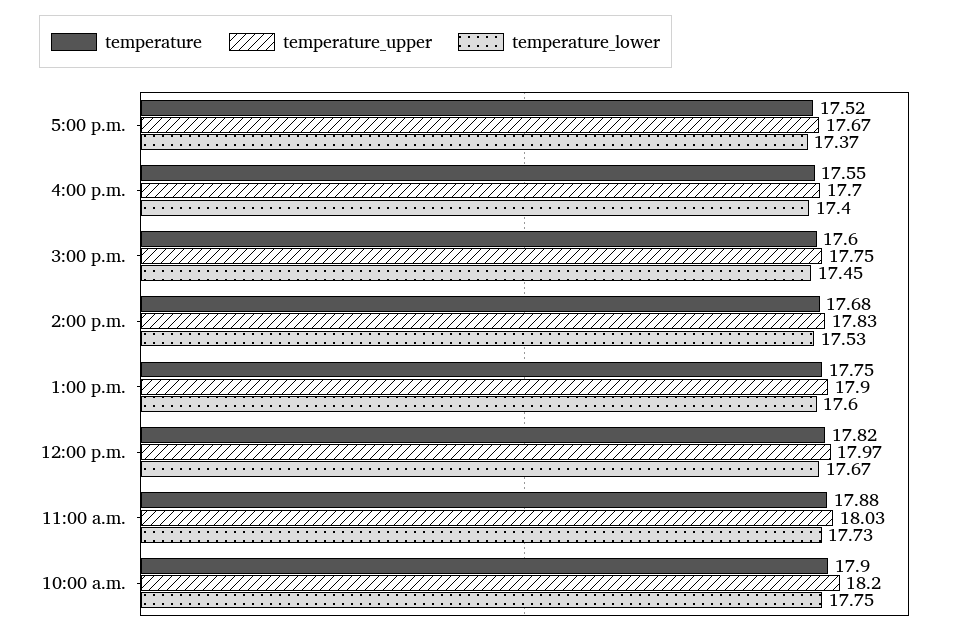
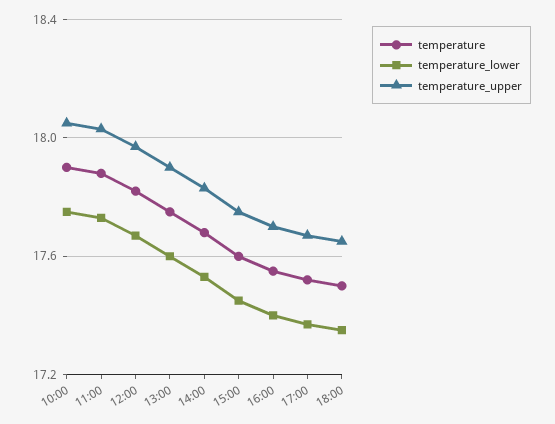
temperature_upper, 10:00 a.m.: 18.2 -> 18.05
temperature, 18:00: none -> 17.5
temperature_lower, 18:00: none -> 17.35
temperature_upper, 18:00: none -> 17.65

